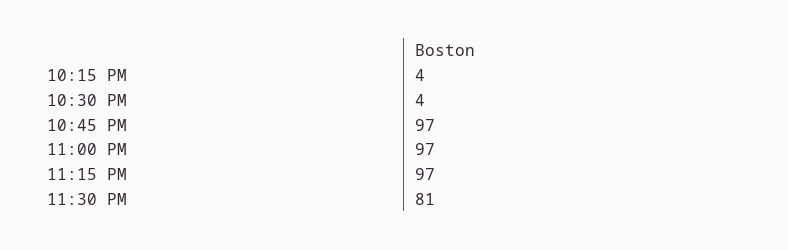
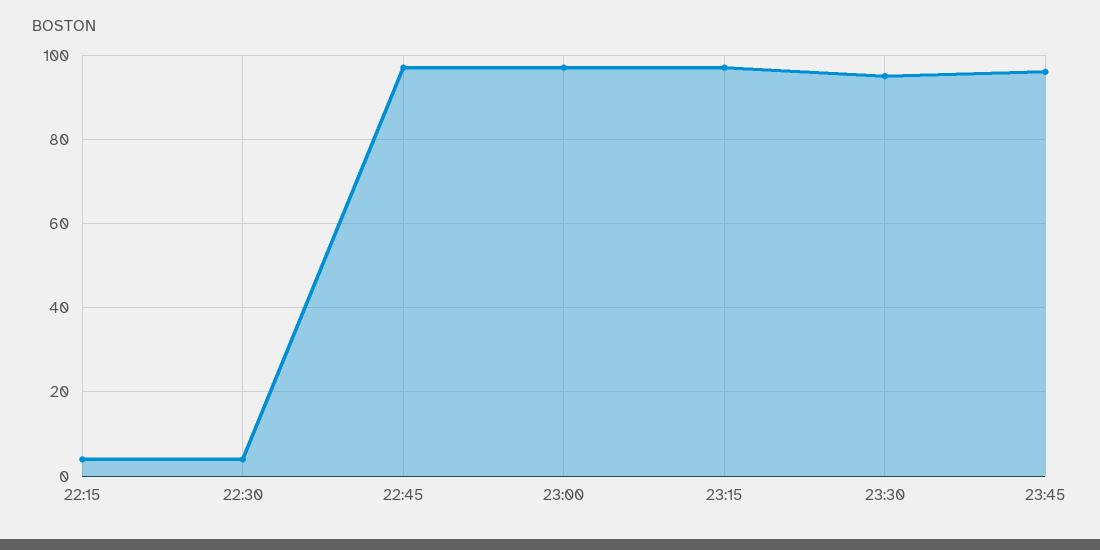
11:30 PM: 81 -> 95
23:45: none -> 95

